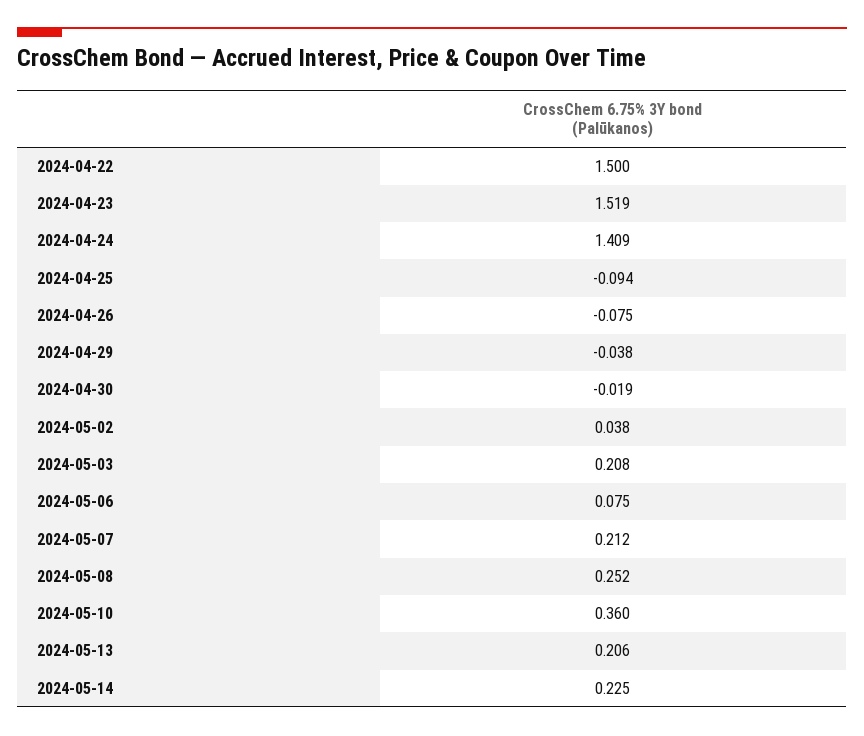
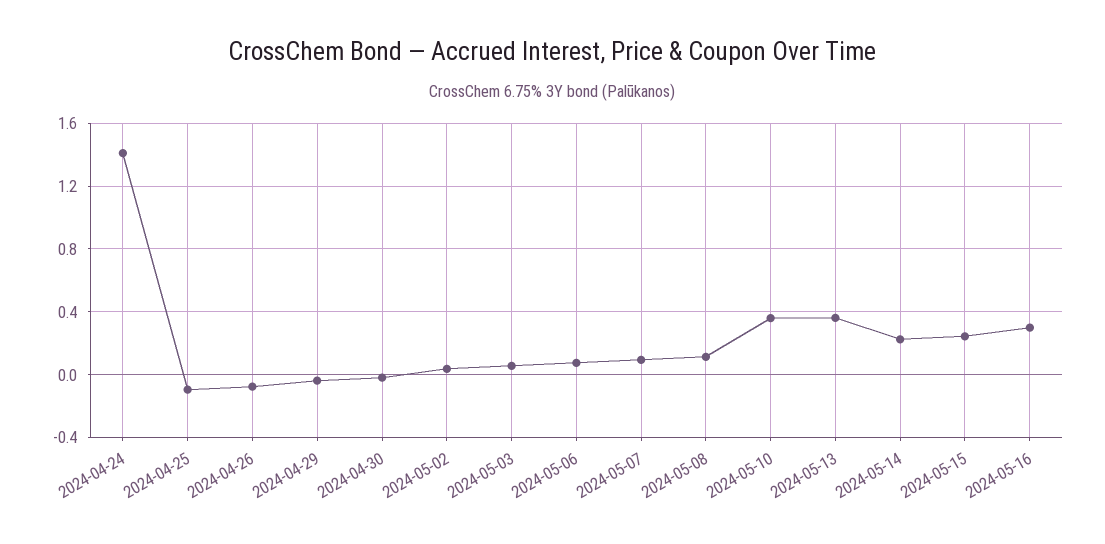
2024-04-22: 1.5 -> none
2024-04-23: 1.519 -> none
2024-05-03: 0.208 -> 0.05
2024-05-07: 0.212 -> 0.1
2024-05-08: 0.252 -> 0.1
2024-05-13: 0.206 -> 0.35
2024-05-15: none -> 0.25
2024-05-16: none -> 0.3

